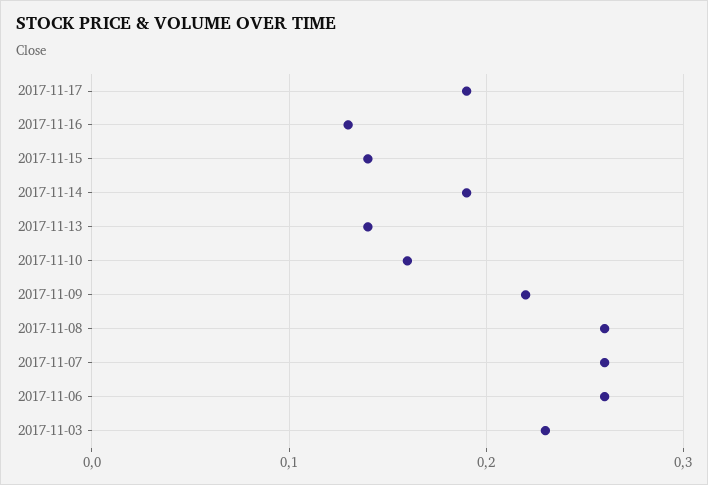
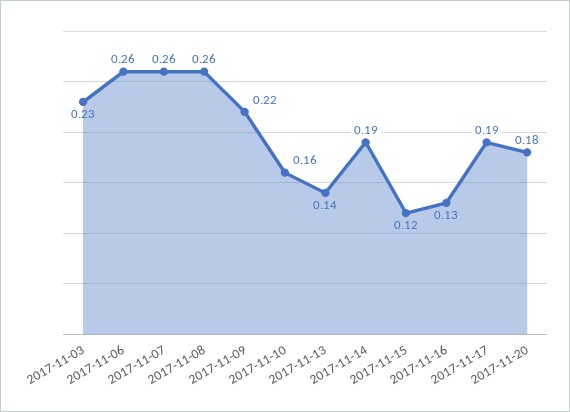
2017-11-15: 0.14 -> 0.12
2017-11-20: none -> 0.18

